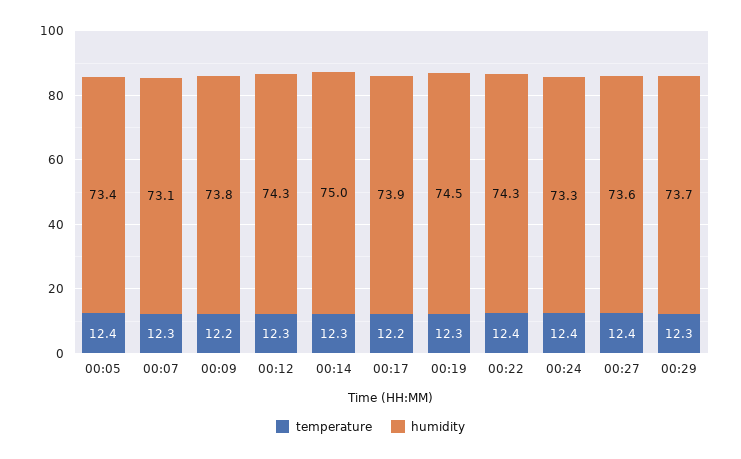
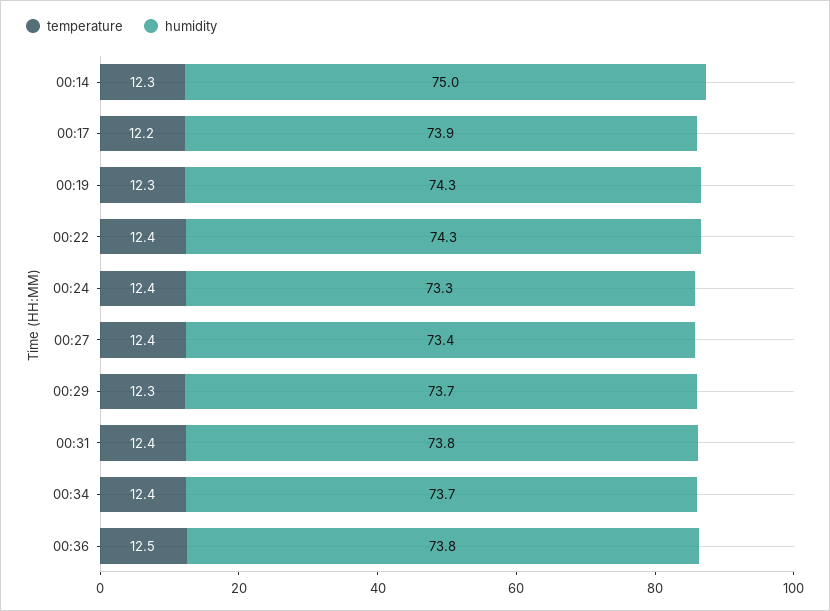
temperature, 00:05: 12.4 -> none
humidity, 00:05: 73.4 -> none
temperature, 00:07: 12.3 -> none
humidity, 00:07: 73.1 -> none
temperature, 00:09: 12.2 -> none
humidity, 00:09: 73.8 -> none
temperature, 00:12: 12.3 -> none
humidity, 00:12: 74.3 -> none
humidity, 00:19: 74.5 -> 74.3
humidity, 00:27: 73.6 -> 73.4
temperature, 00:31: none -> 12.4
humidity, 00:31: none -> 73.8
temperature, 00:34: none -> 12.4
humidity, 00:34: none -> 73.7
temperature, 00:36: none -> 12.5
humidity, 00:36: none -> 73.8

